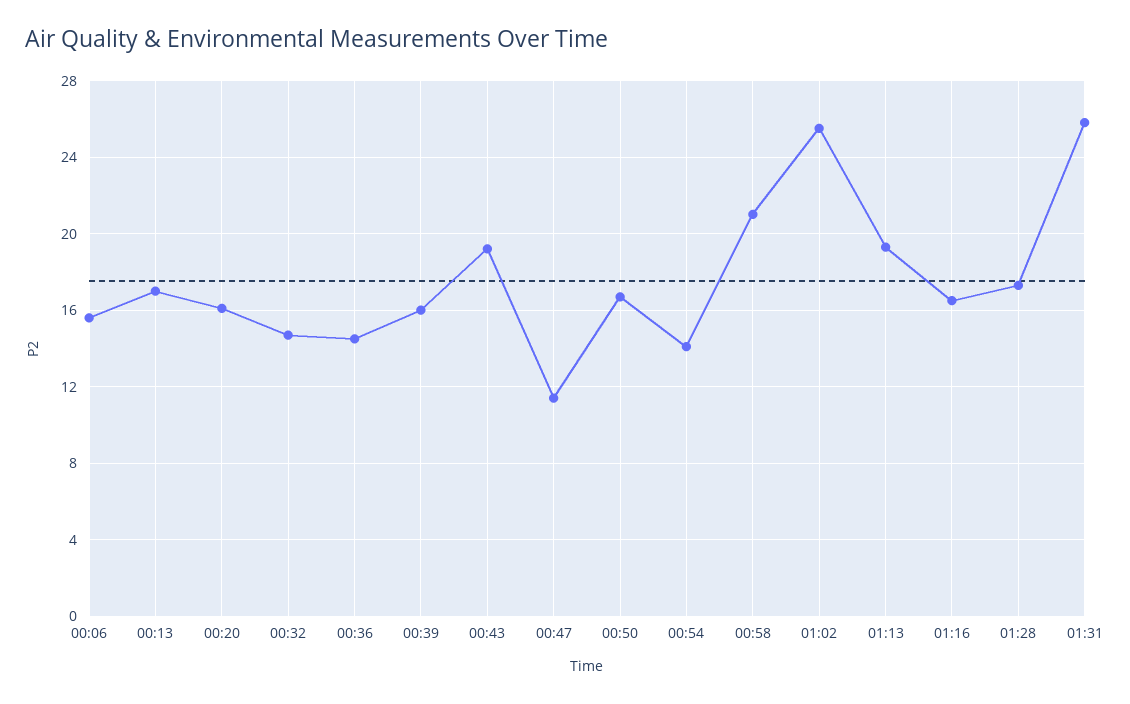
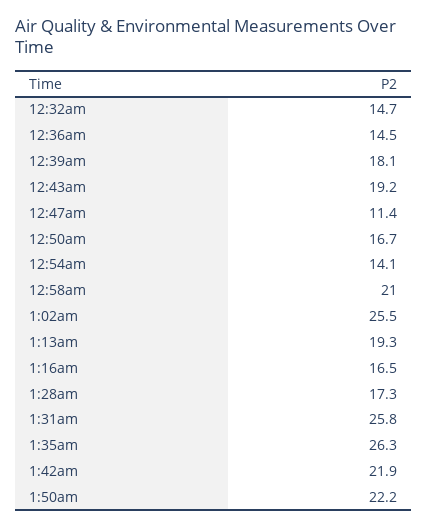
00:06: 15.5 -> none
00:13: 17 -> none
00:20: 16 -> none
00:39: 16 -> 18.1
1:35am: none -> 26.3
1:42am: none -> 21.9
1:50am: none -> 22.2

